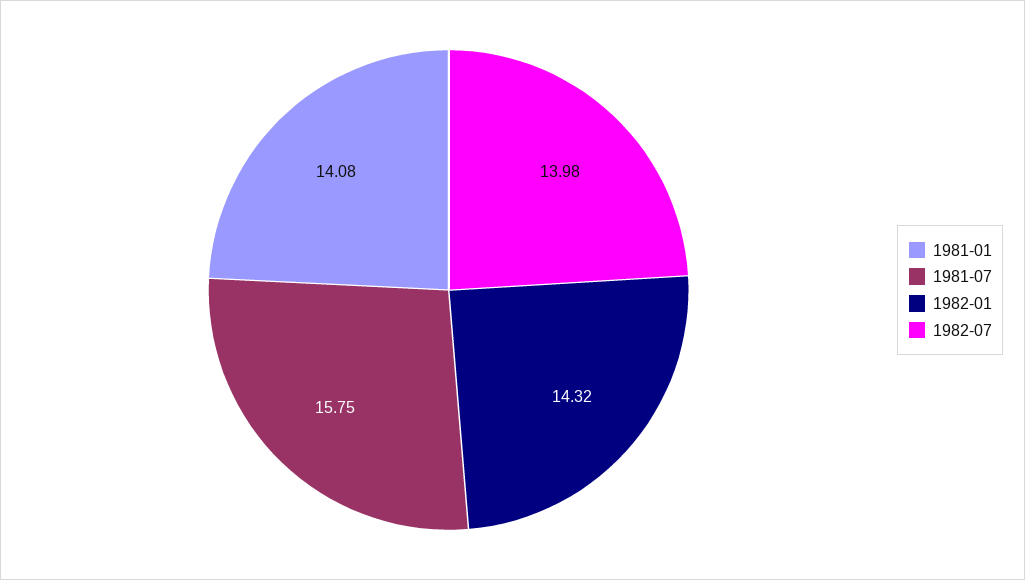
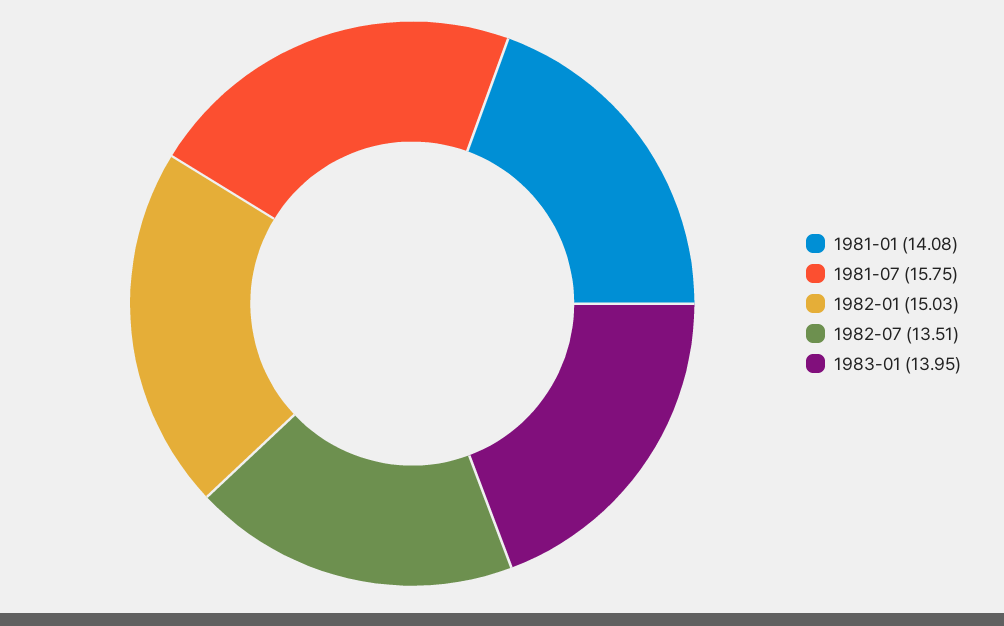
1982-01: 14.32 -> 15.03
1982-07: 13.98 -> 13.51
1983-01: none -> 13.95

